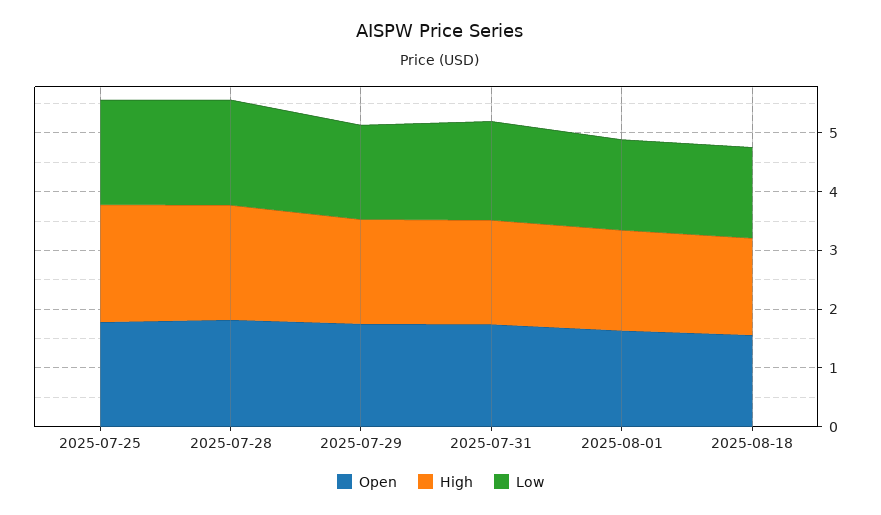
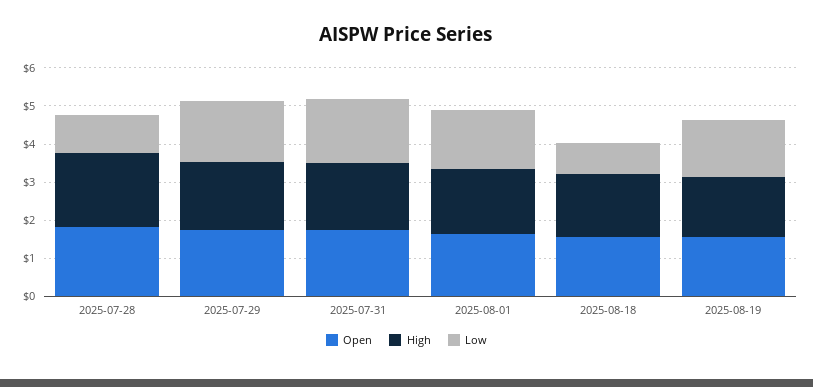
Open, 2025-07-25: 1.8 -> none
High, 2025-07-25: 2 -> none
Low, 2025-07-25: 1.8 -> none
Low, 2025-07-28: 1.8 -> 1
Low, 2025-08-18: 1.6 -> 0.75
Open, 2025-08-19: none -> 1.5
High, 2025-08-19: none -> 1.5
Low, 2025-08-19: none -> 1.5

